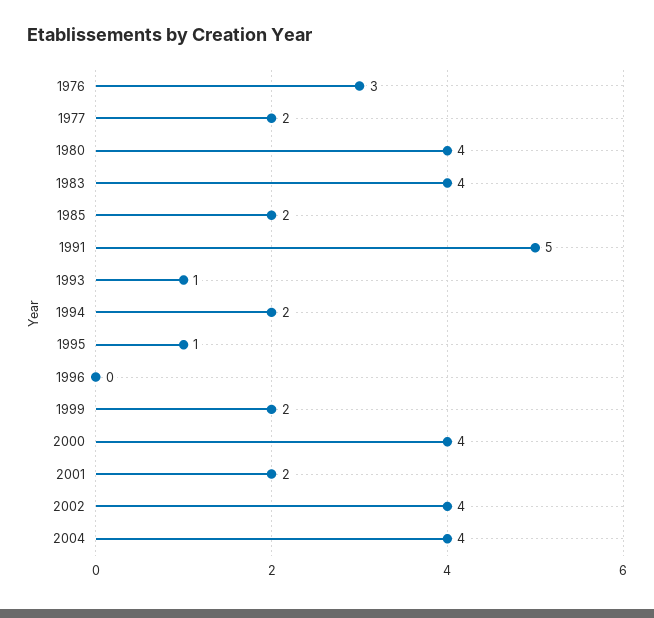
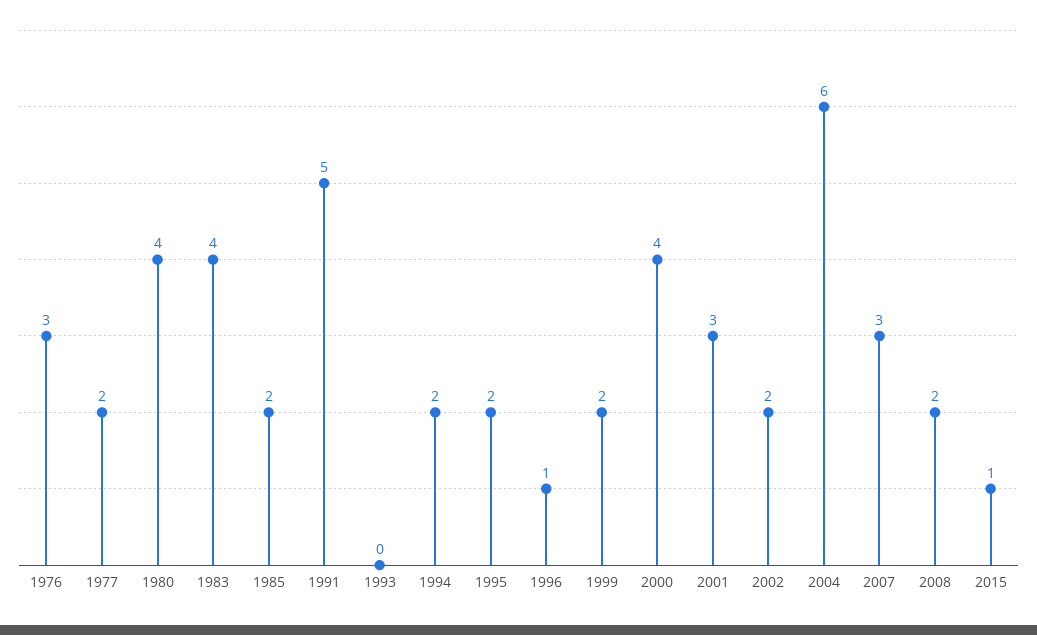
1993: 1 -> 0
1995: 1 -> 2
1996: 0 -> 1
2001: 2 -> 3
2002: 4 -> 2
2004: 4 -> 6
2007: none -> 3
2008: none -> 2
2015: none -> 1

